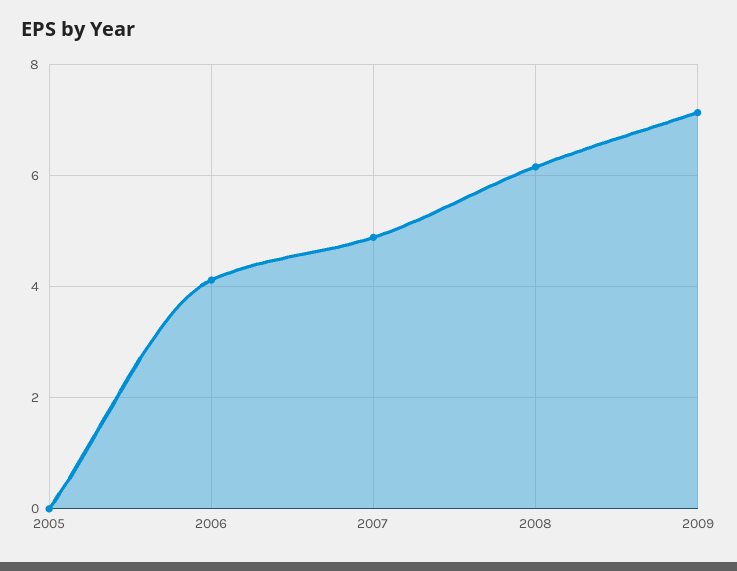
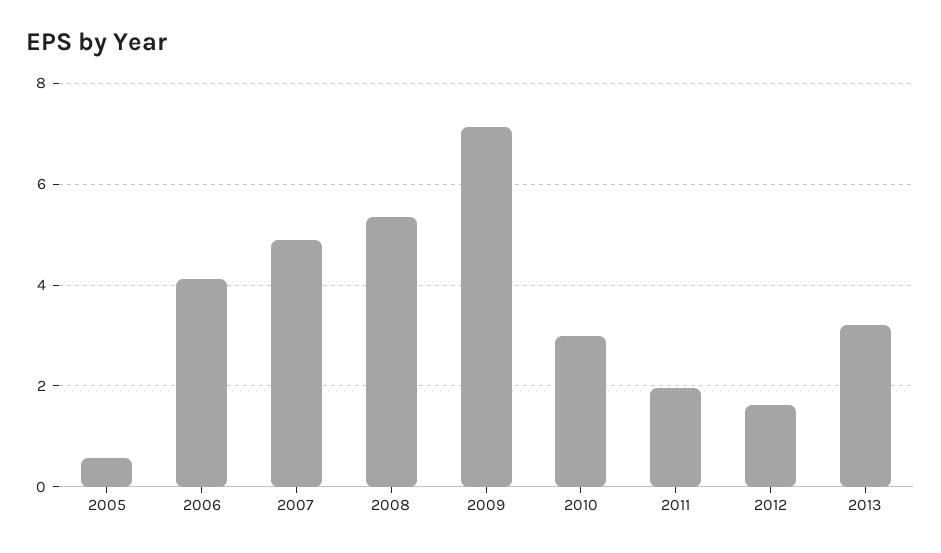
2005: 0 -> 0.6
2008: 6.2 -> 5.4
2010: none -> 3
2011: none -> 2
2012: none -> 1.6
2013: none -> 3.2

